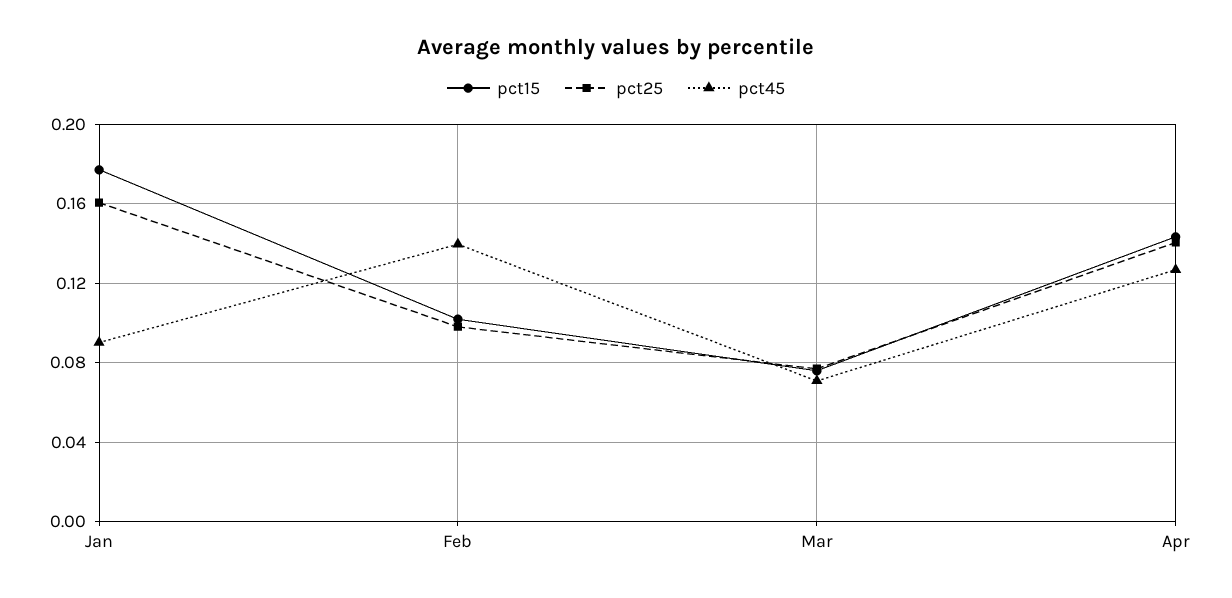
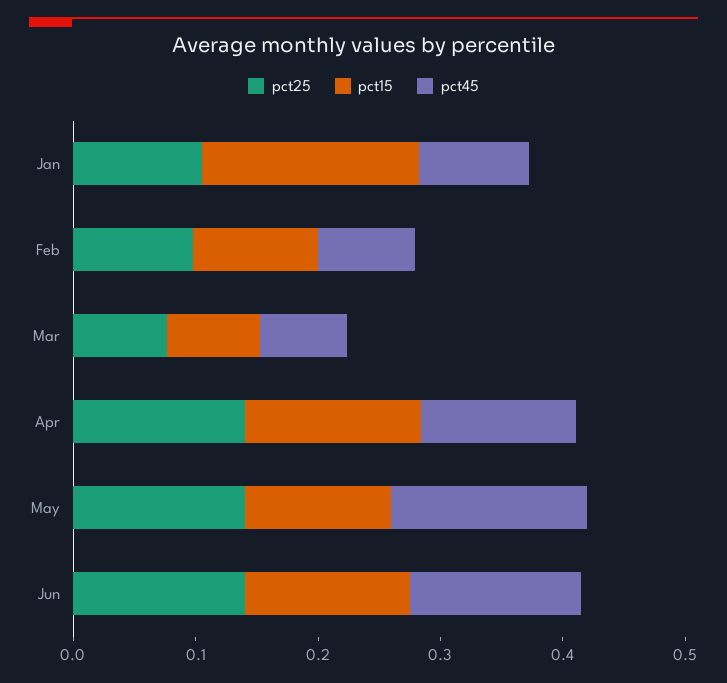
pct25, Jan: 0.16 -> 0.1
pct45, Feb: 0.14 -> 0.08
pct25, May: none -> 0.14
pct15, May: none -> 0.12
pct45, May: none -> 0.16
pct25, Jun: none -> 0.14
pct15, Jun: none -> 0.14
pct45, Jun: none -> 0.14

